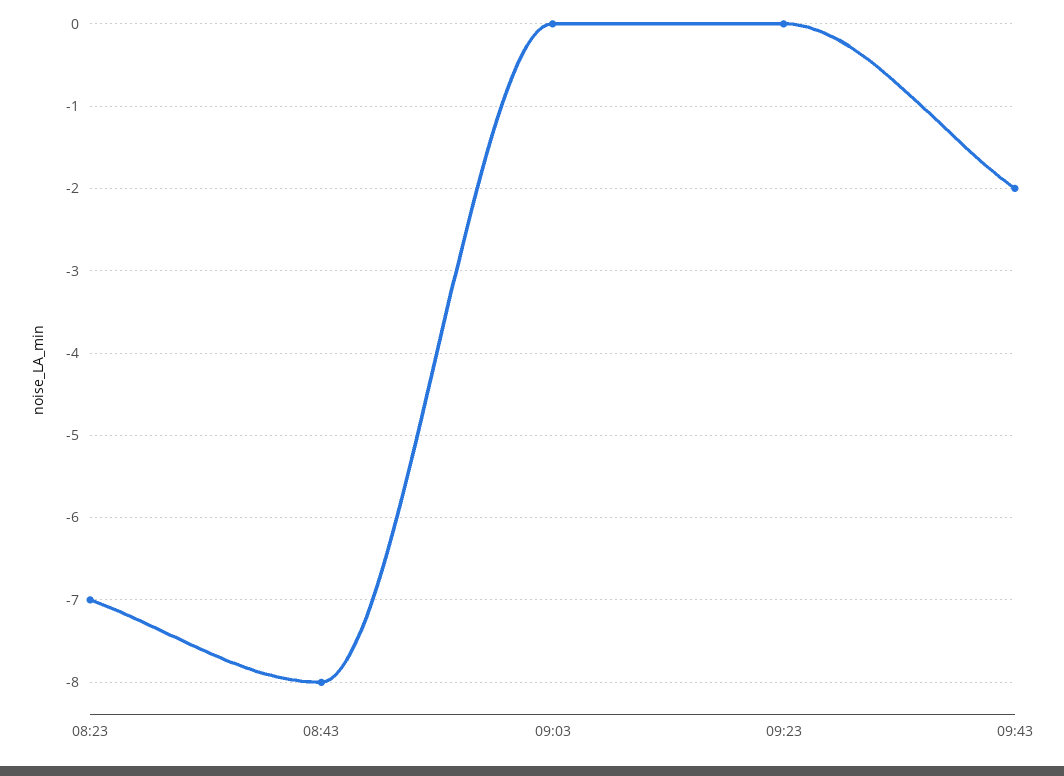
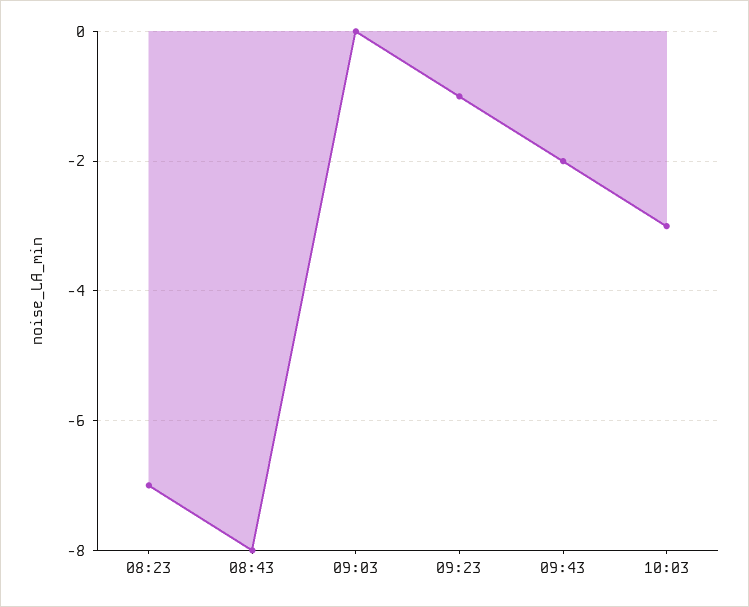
09:23: 0 -> -1
10:03: none -> -3

